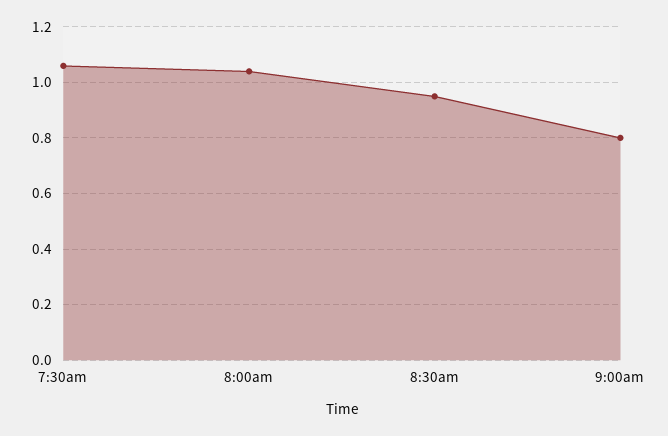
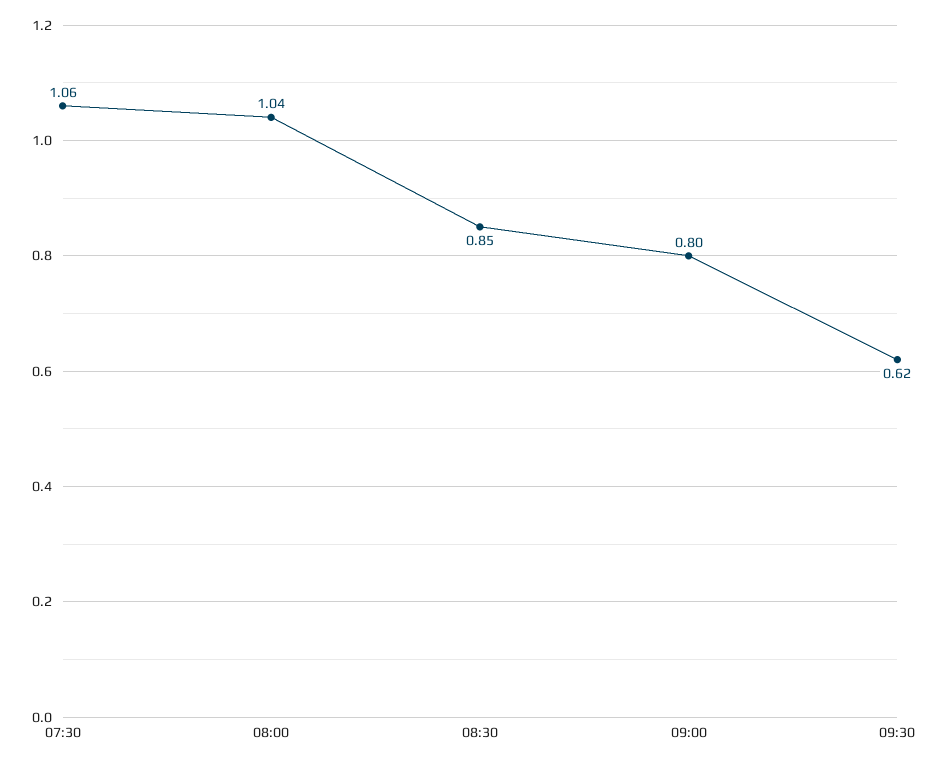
8:30am: 0.95 -> 0.85
09:30: none -> 0.62

